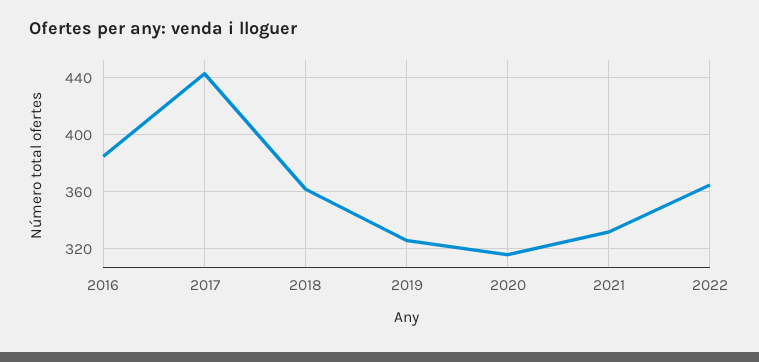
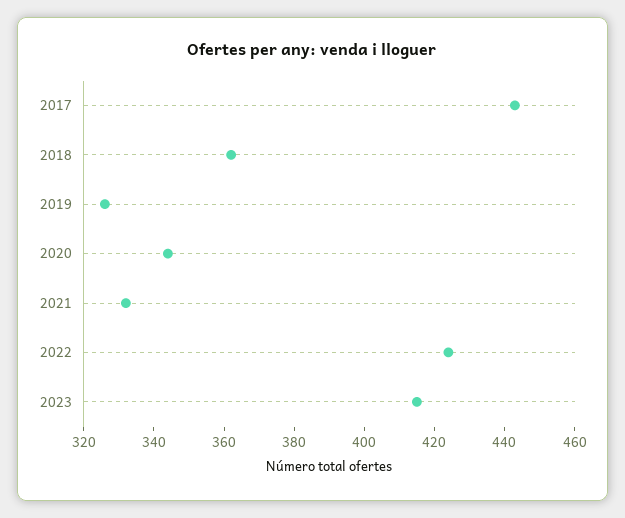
2016: 385 -> none
2020: 315 -> 345
2022: 365 -> 425
2023: none -> 415

